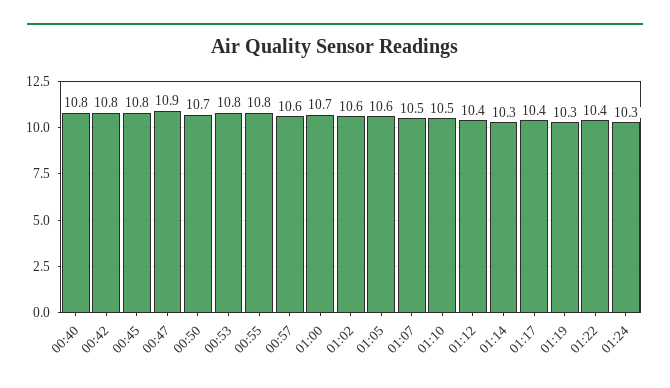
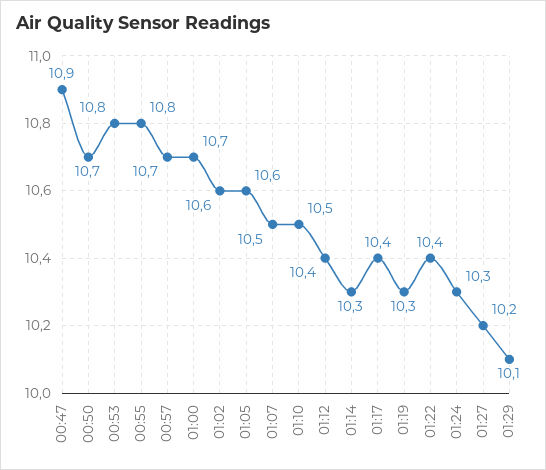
00:40: 10.8 -> none
00:42: 10.8 -> none
00:45: 10.8 -> none
00:57: 10.6 -> 10.7
01:27: none -> 10.2
01:29: none -> 10.1

